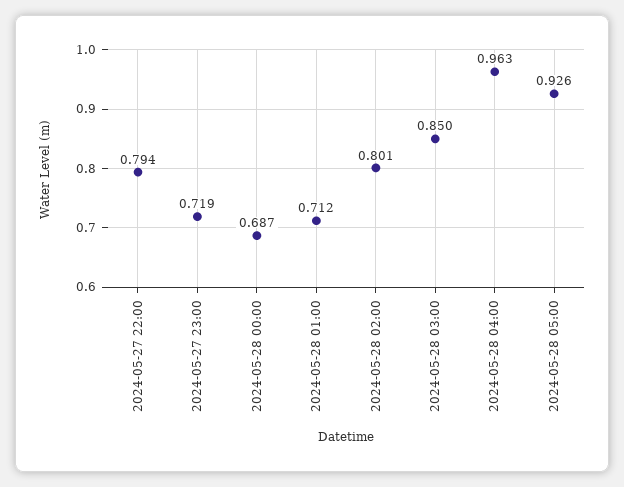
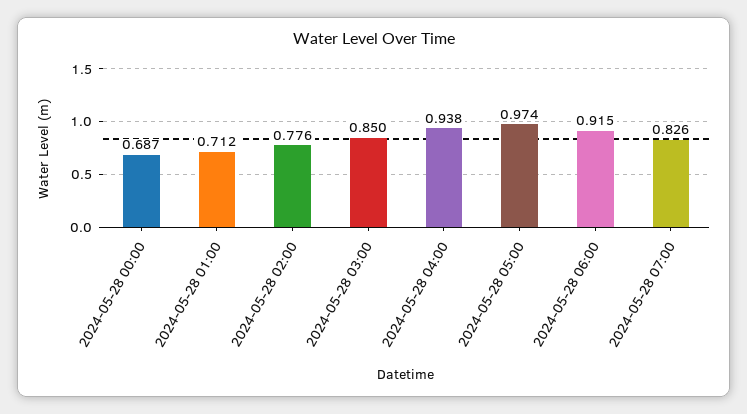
2024-05-27 22:00: 0.794 -> none
2024-05-27 23:00: 0.719 -> none
2024-05-28 02:00: 0.801 -> 0.776
2024-05-28 04:00: 0.963 -> 0.938
2024-05-28 05:00: 0.926 -> 0.974
2024-05-28 06:00: none -> 0.915
2024-05-28 07:00: none -> 0.826

